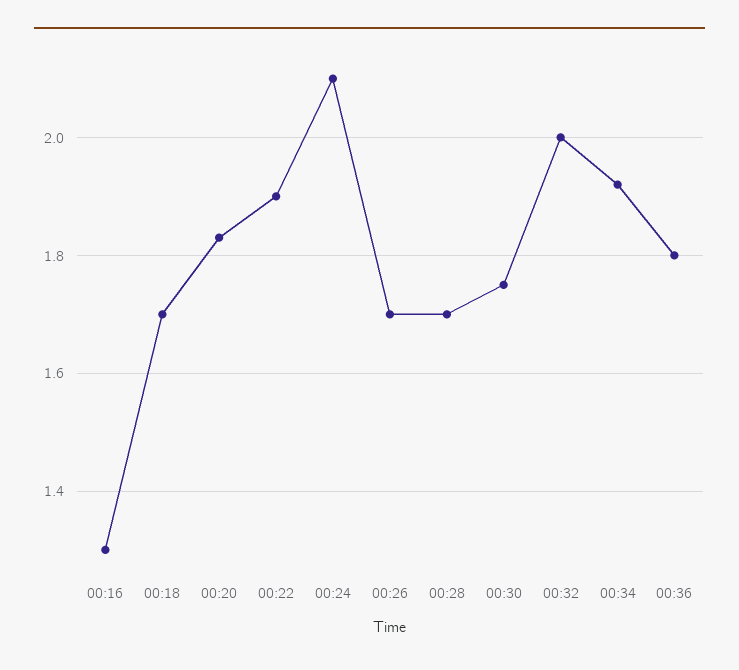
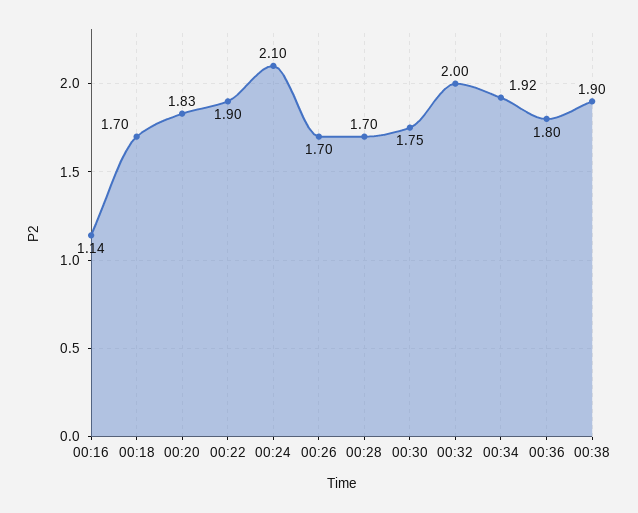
00:16: 1.3 -> 1.14
00:38: none -> 1.9

